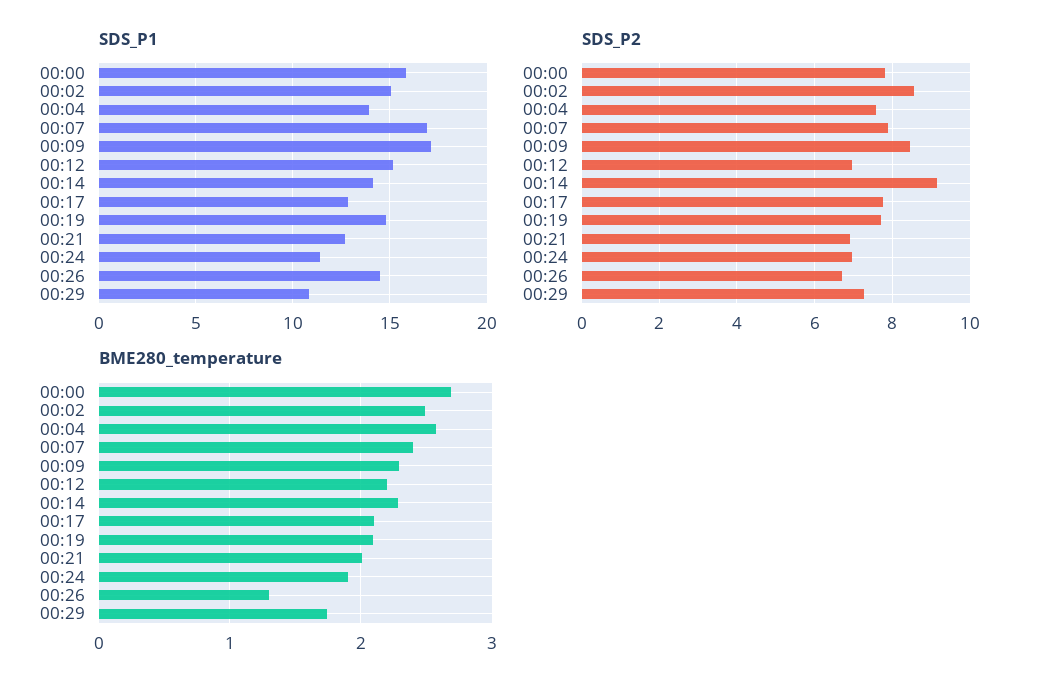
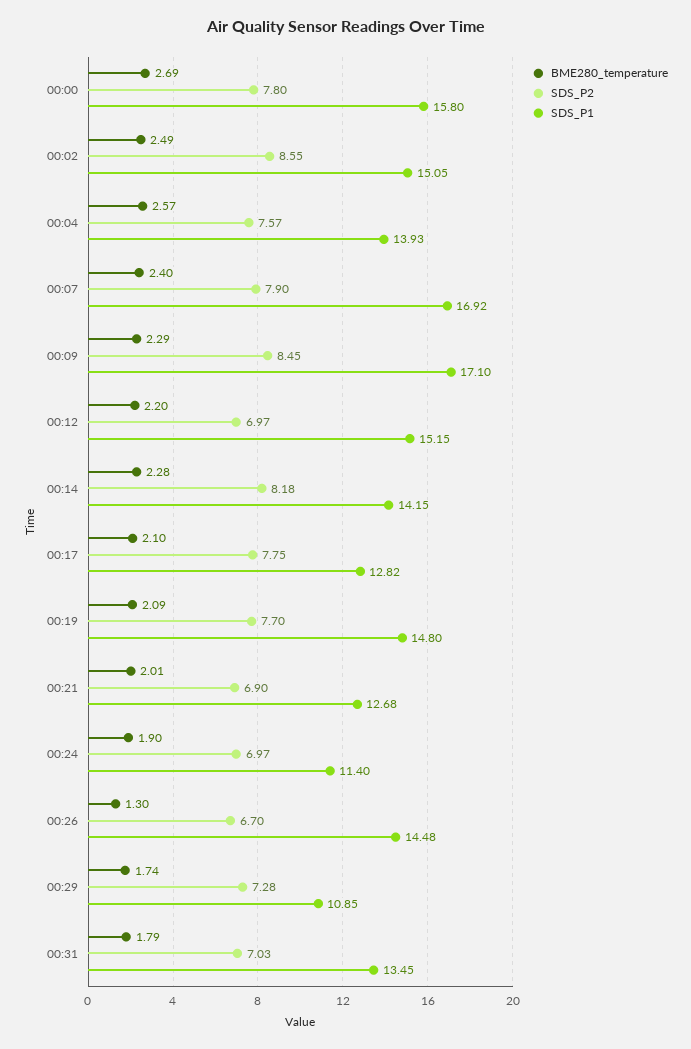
SDS_P2, 00:14: 9.2 -> 8.18
BME280_temperature, 00:31: none -> 1.79
SDS_P2, 00:31: none -> 7.03
SDS_P1, 00:31: none -> 13.45

